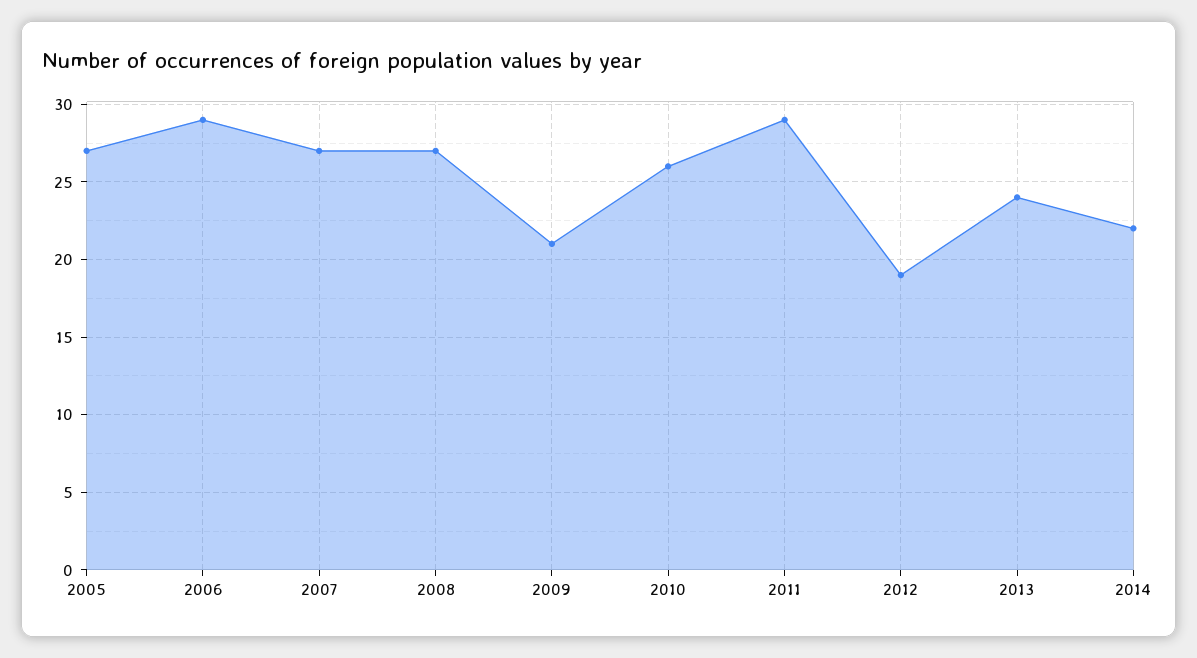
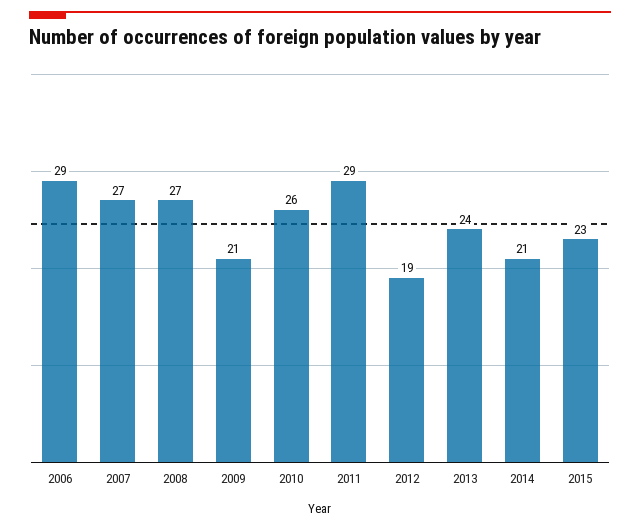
2005: 27 -> none
2014: 22 -> 21
2015: none -> 23

